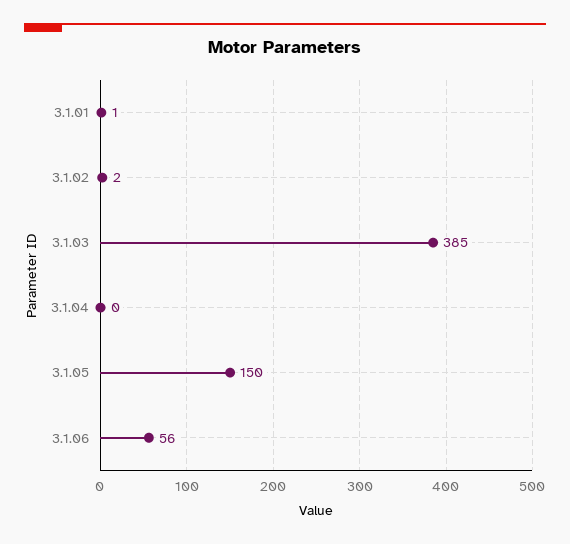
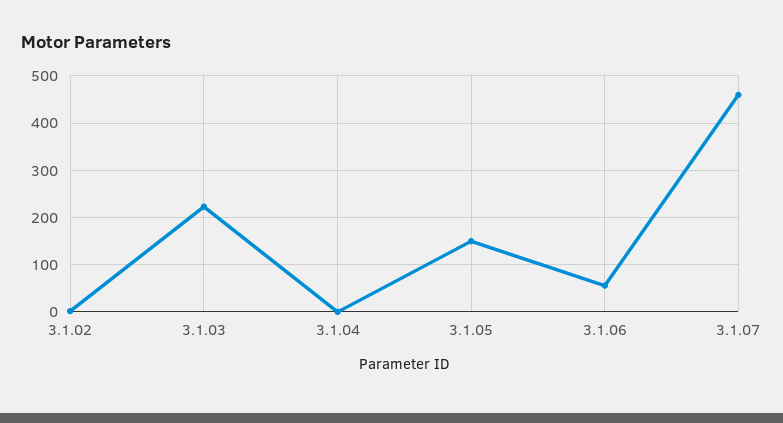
3.1.01: 1 -> none
3.1.03: 385 -> 220
3.1.07: none -> 460

